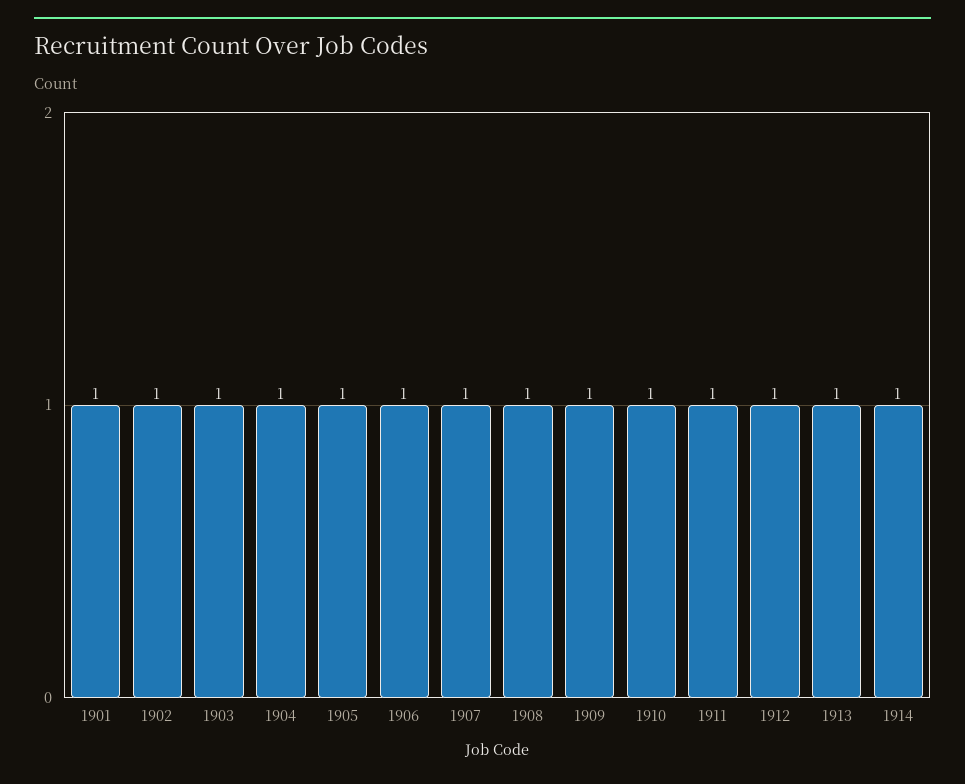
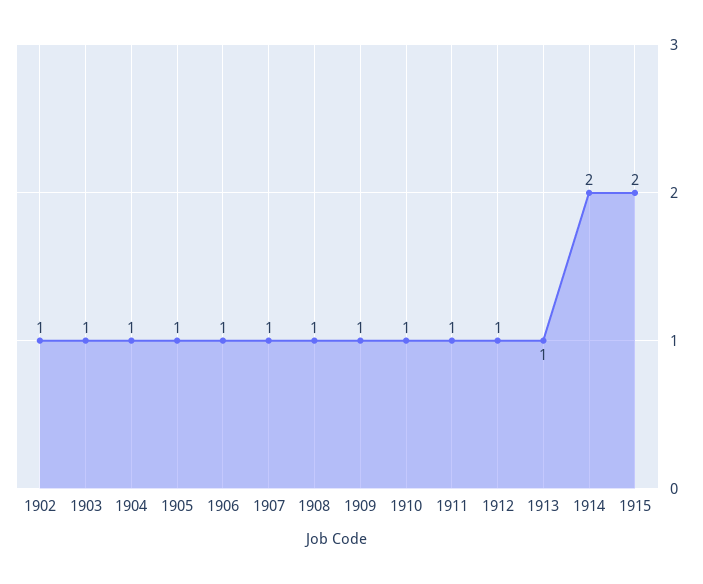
1901: 1 -> none
1914: 1 -> 2
1915: none -> 2

